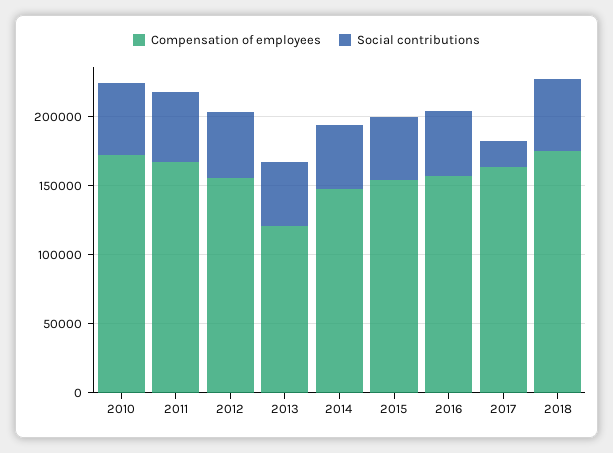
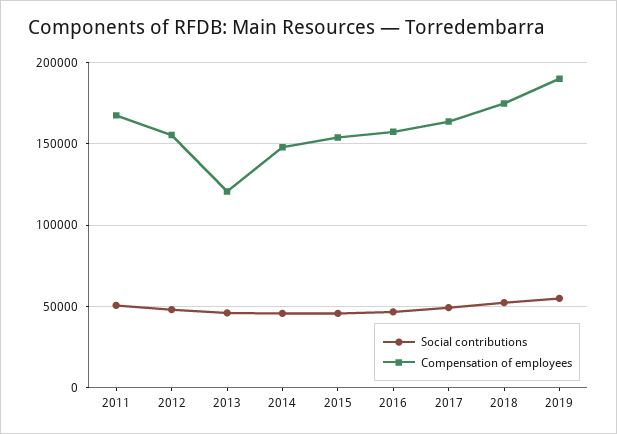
Compensation of employees, 2010: 170000 -> none
Social contributions, 2010: 50000 -> none
Social contributions, 2017: 20000 -> 50000
Social contributions, 2019: none -> 55000
Compensation of employees, 2019: none -> 190000

